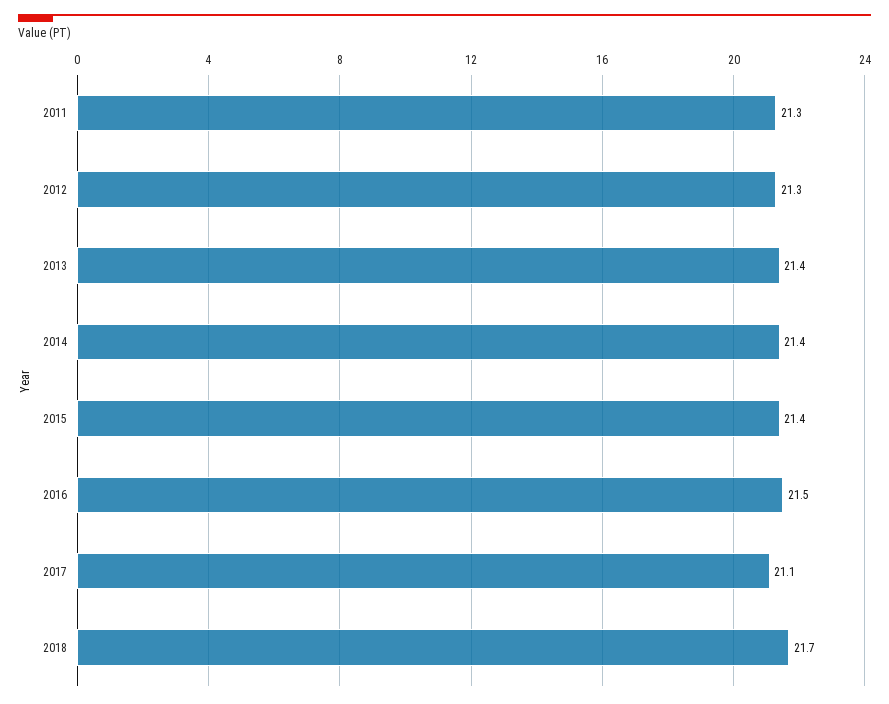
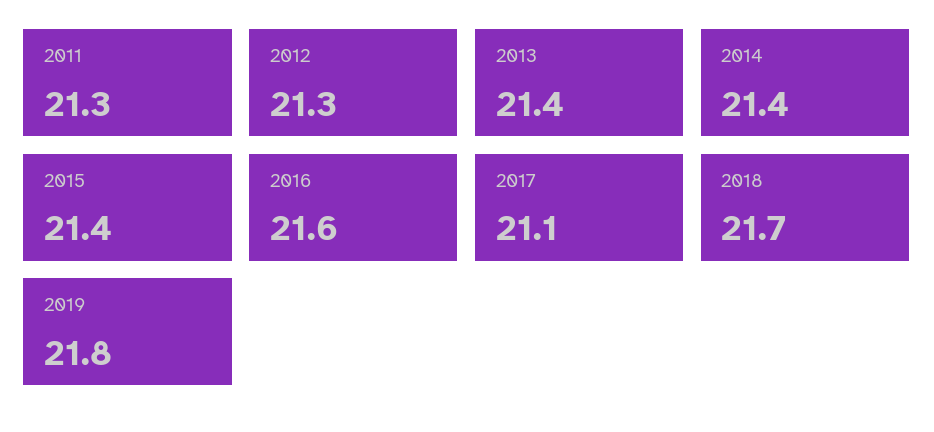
2016: 21.5 -> 21.6
2019: none -> 21.8

